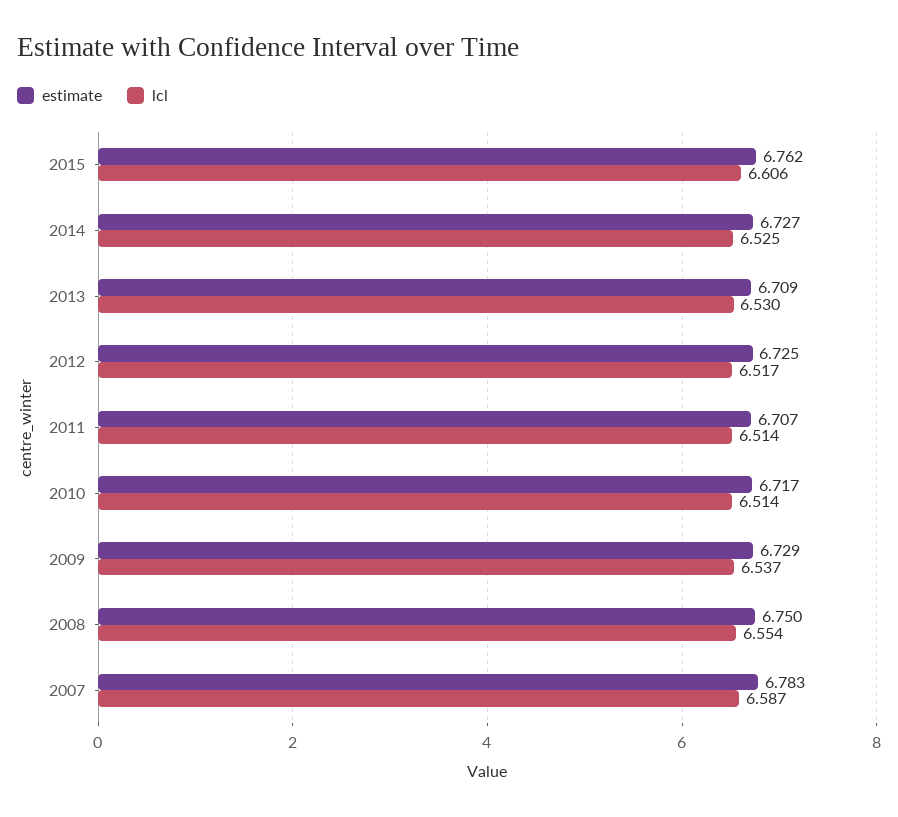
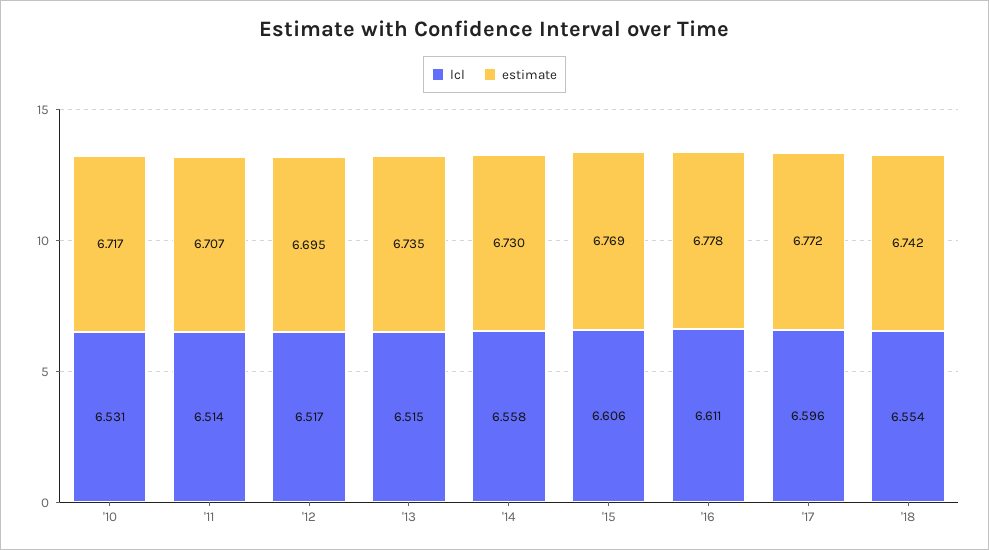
estimate, 2015: 6.762 -> 6.769
estimate, 2014: 6.727 -> 6.73
lcl, 2014: 6.525 -> 6.558
estimate, 2013: 6.709 -> 6.735
lcl, 2013: 6.53 -> 6.515
estimate, 2012: 6.725 -> 6.695
lcl, 2010: 6.514 -> 6.531
estimate, 2009: 6.729 -> none
lcl, 2009: 6.537 -> none
estimate, 2008: 6.75 -> none
lcl, 2008: 6.554 -> none
estimate, 2007: 6.783 -> none
lcl, 2007: 6.587 -> none
lcl, '16: none -> 6.611
estimate, '16: none -> 6.778
lcl, '17: none -> 6.596
estimate, '17: none -> 6.772
lcl, '18: none -> 6.554
estimate, '18: none -> 6.742

